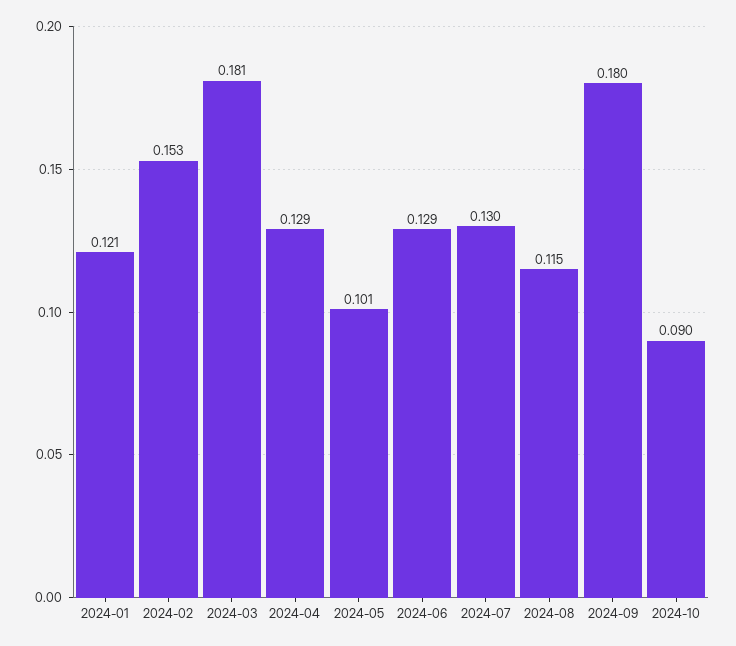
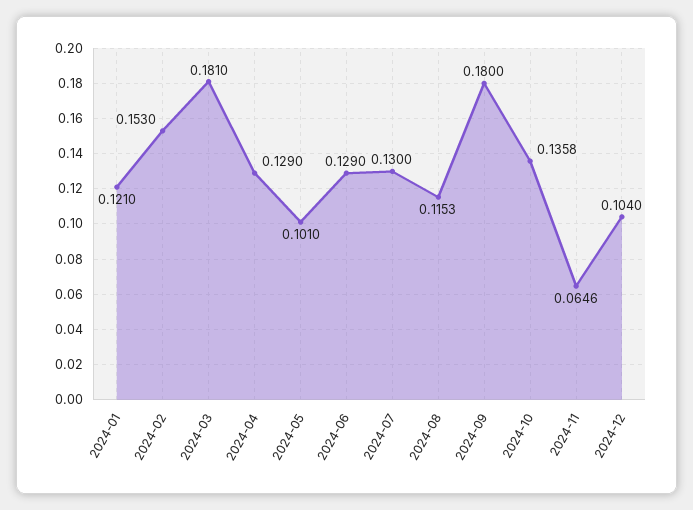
2024-10: 0.09 -> 0.1358
2024-11: none -> 0.0646
2024-12: none -> 0.104

